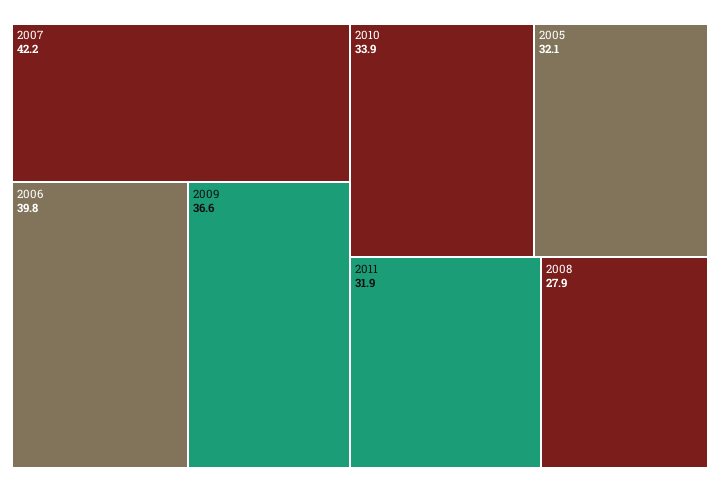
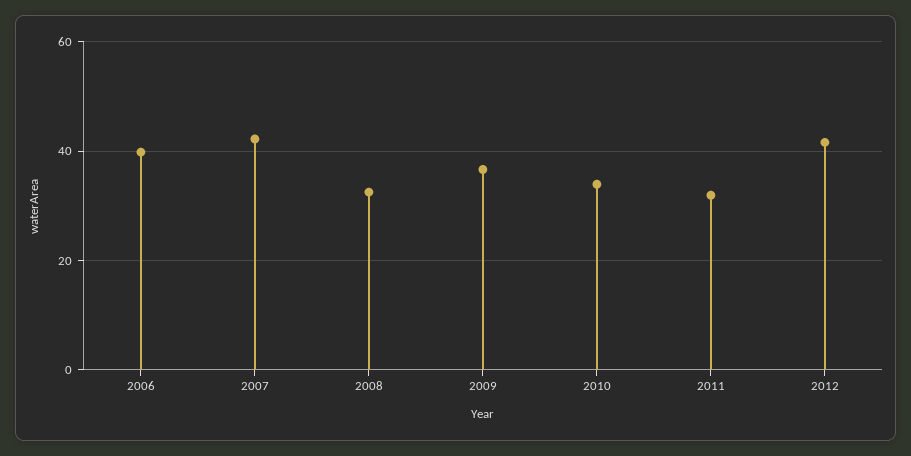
2005: 32.1 -> none
2008: 27.9 -> 32
2012: none -> 42

